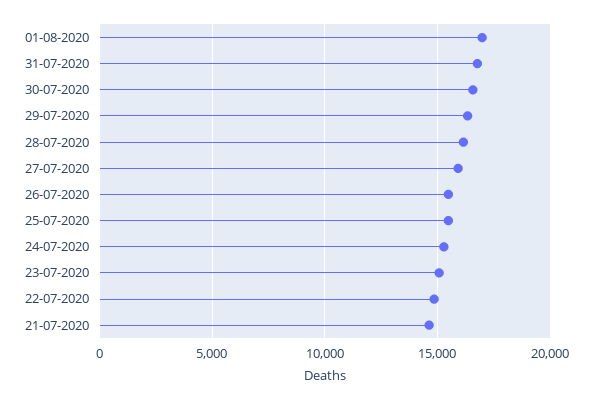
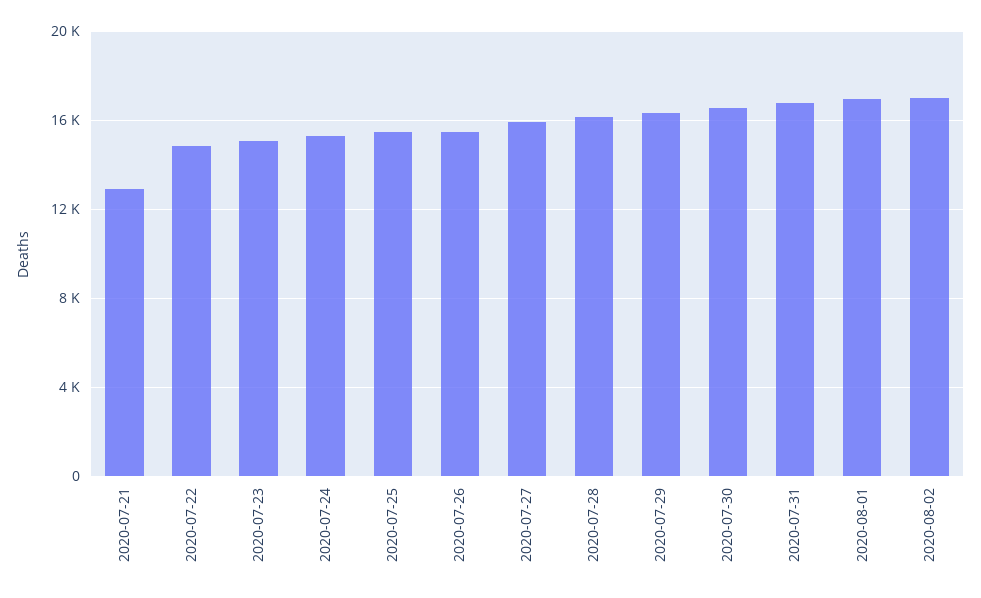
21-07-2020: 14500 -> 13000
2020-08-02: none -> 17000

